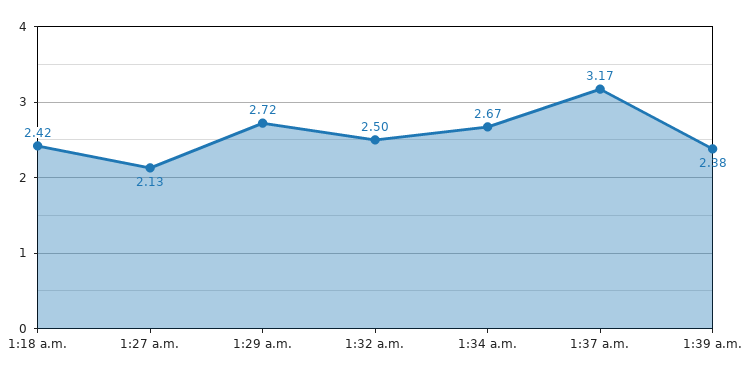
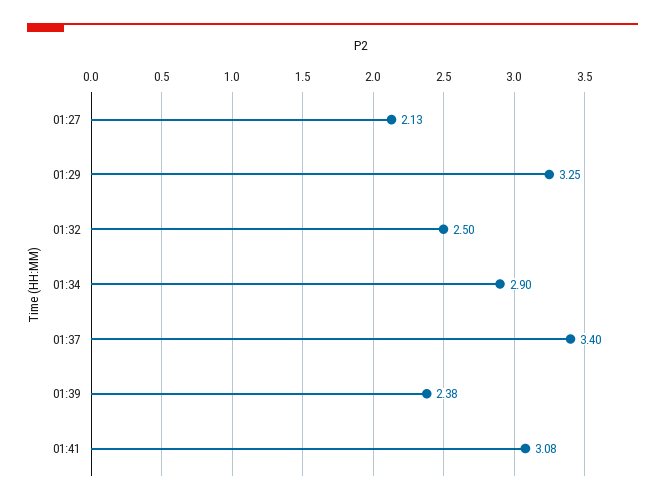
1:18 a.m.: 2.42 -> none
1:29 a.m.: 2.72 -> 3.25
1:34 a.m.: 2.67 -> 2.9
1:37 a.m.: 3.17 -> 3.4
01:41: none -> 3.08

